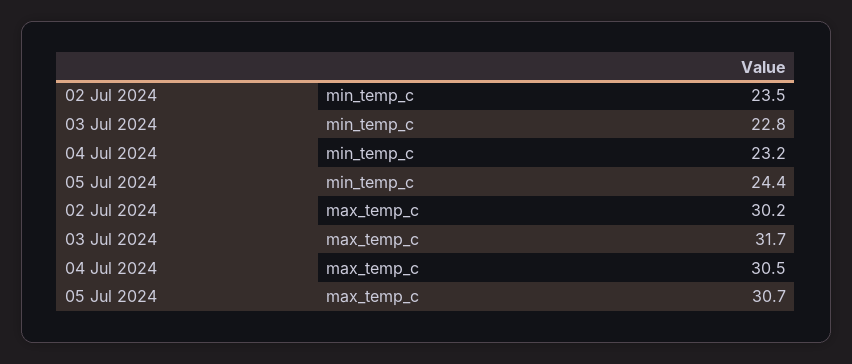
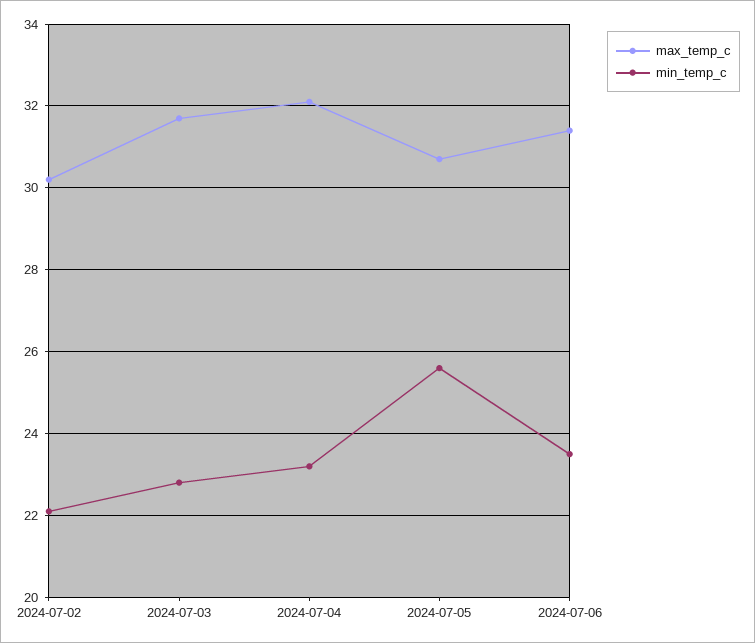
min_temp_c, 02 Jul 2024: 23.5 -> 22
min_temp_c, 05 Jul 2024: 24.4 -> 25.5
max_temp_c, 04 Jul 2024: 30.5 -> 32
max_temp_c, 2024-07-06: none -> 31.5
min_temp_c, 2024-07-06: none -> 23.5

